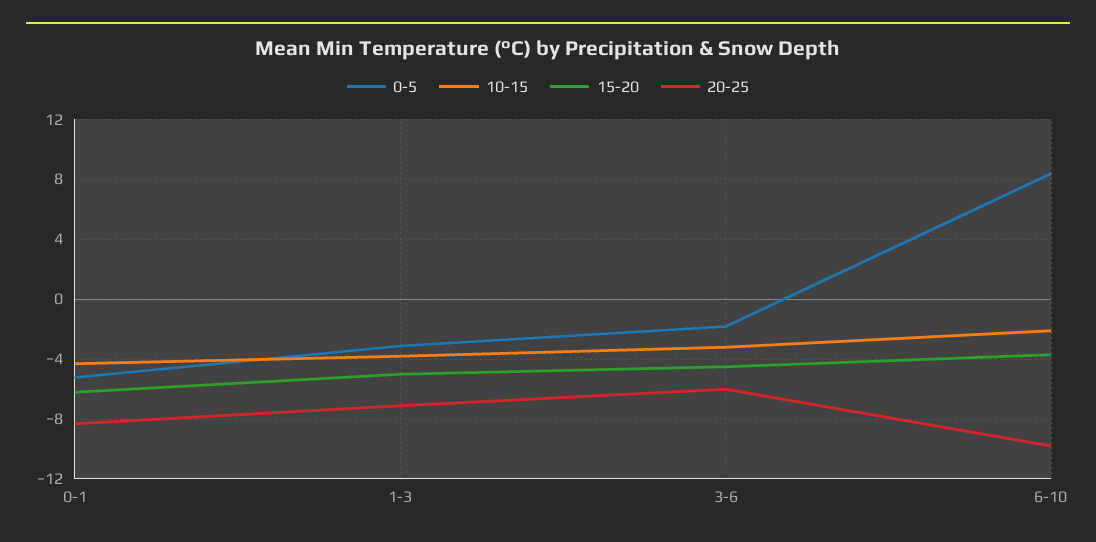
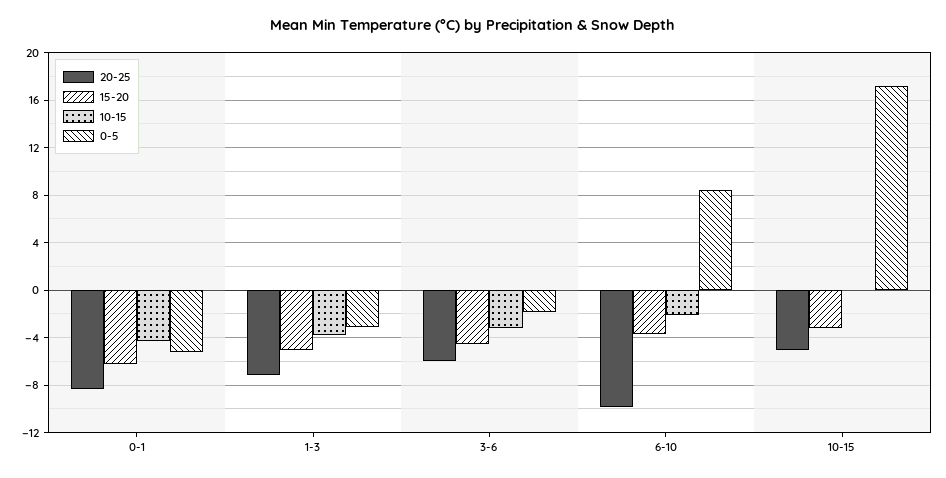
20-25, 10-15: none -> -5
15-20, 10-15: none -> -3
10-15, 10-15: none -> 0
0-5, 10-15: none -> 17

